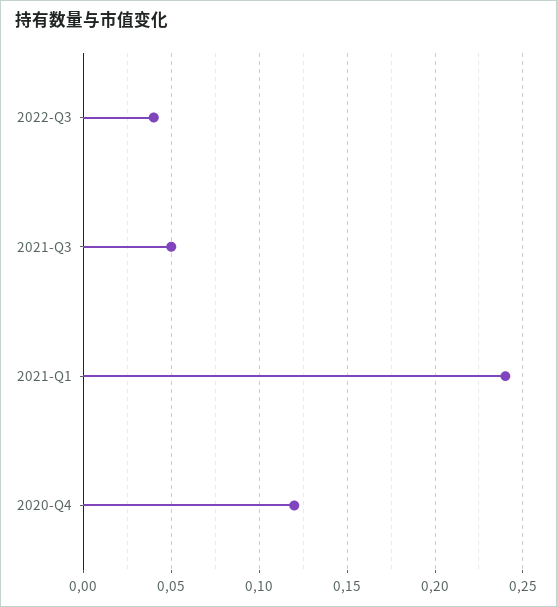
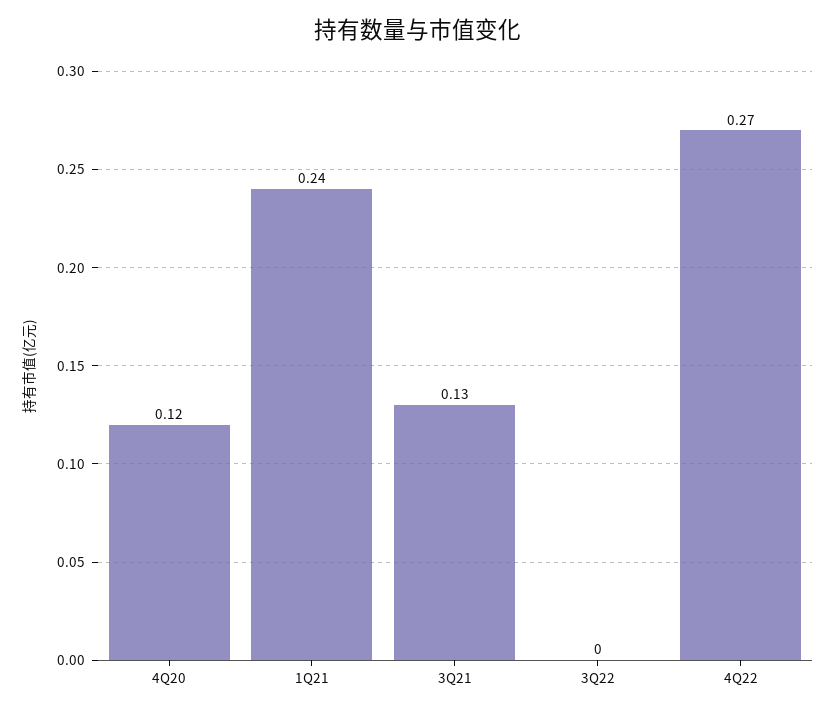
2022-Q3: 0.04 -> 0
2021-Q3: 0.05 -> 0.13
4Q22: none -> 0.27

